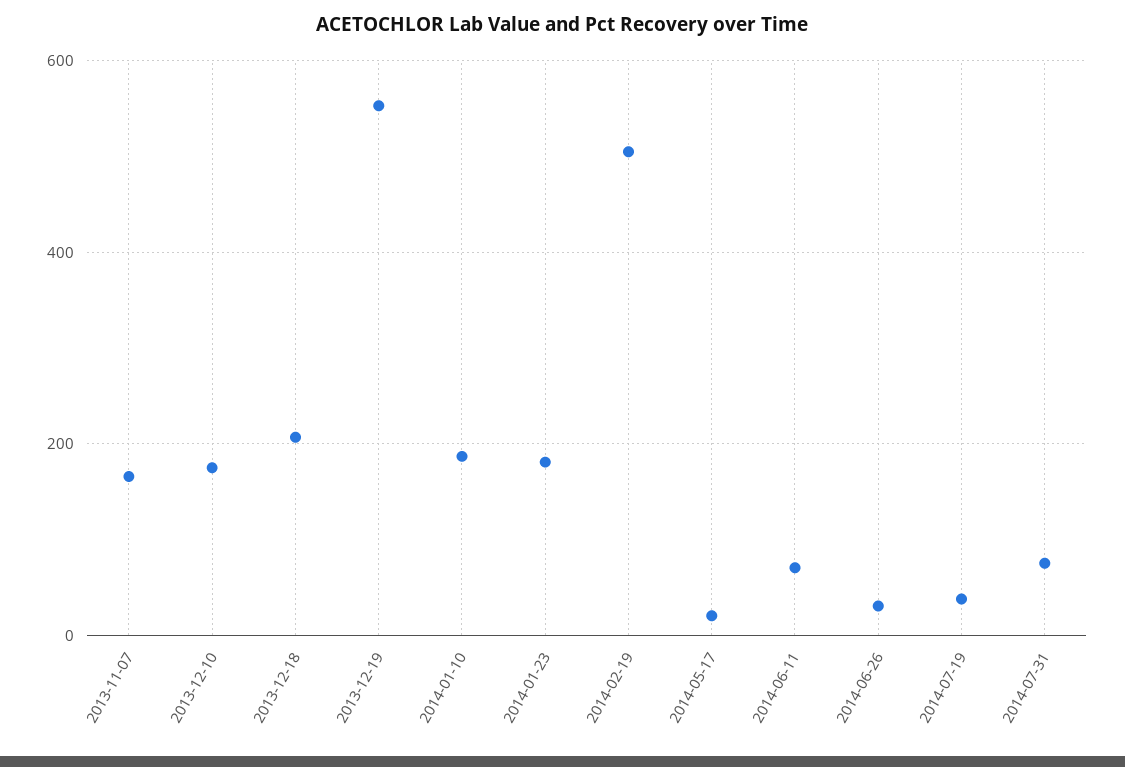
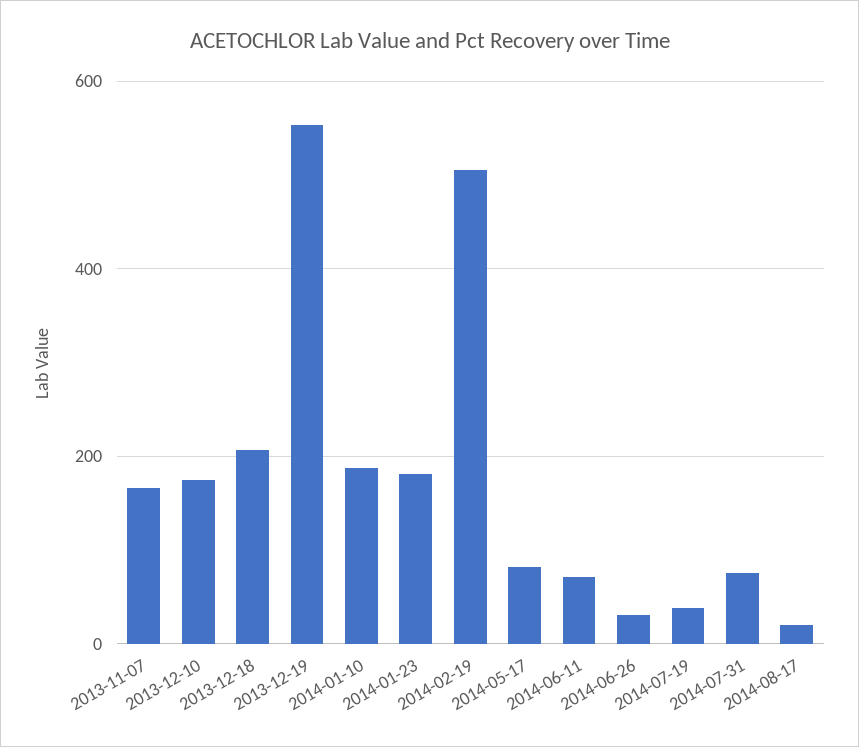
2014-05-17: 20 -> 80
2014-08-17: none -> 20

